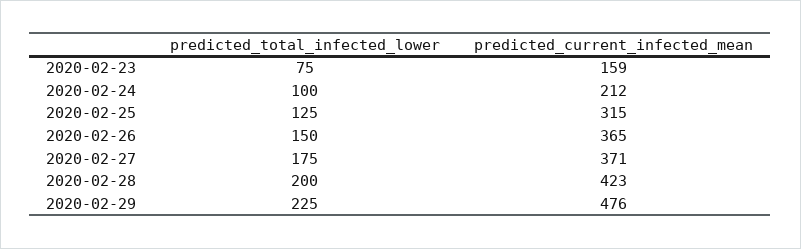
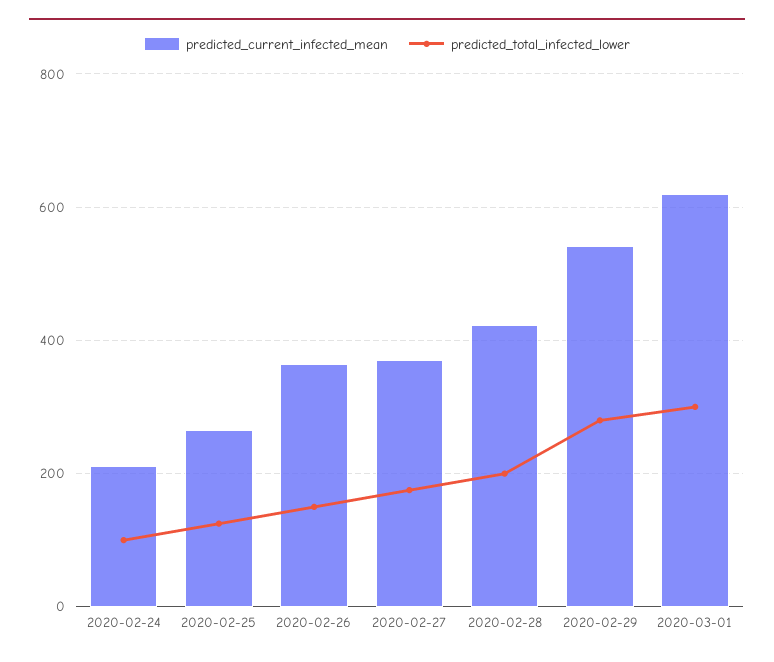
predicted_total_infected_lower, 2020-02-23: 75 -> none
predicted_current_infected_mean, 2020-02-23: 159 -> none
predicted_current_infected_mean, 2020-02-25: 315 -> 260
predicted_total_infected_lower, 2020-02-29: 225 -> 280
predicted_current_infected_mean, 2020-02-29: 476 -> 540
predicted_current_infected_mean, 2020-03-01: none -> 620
predicted_total_infected_lower, 2020-03-01: none -> 300

